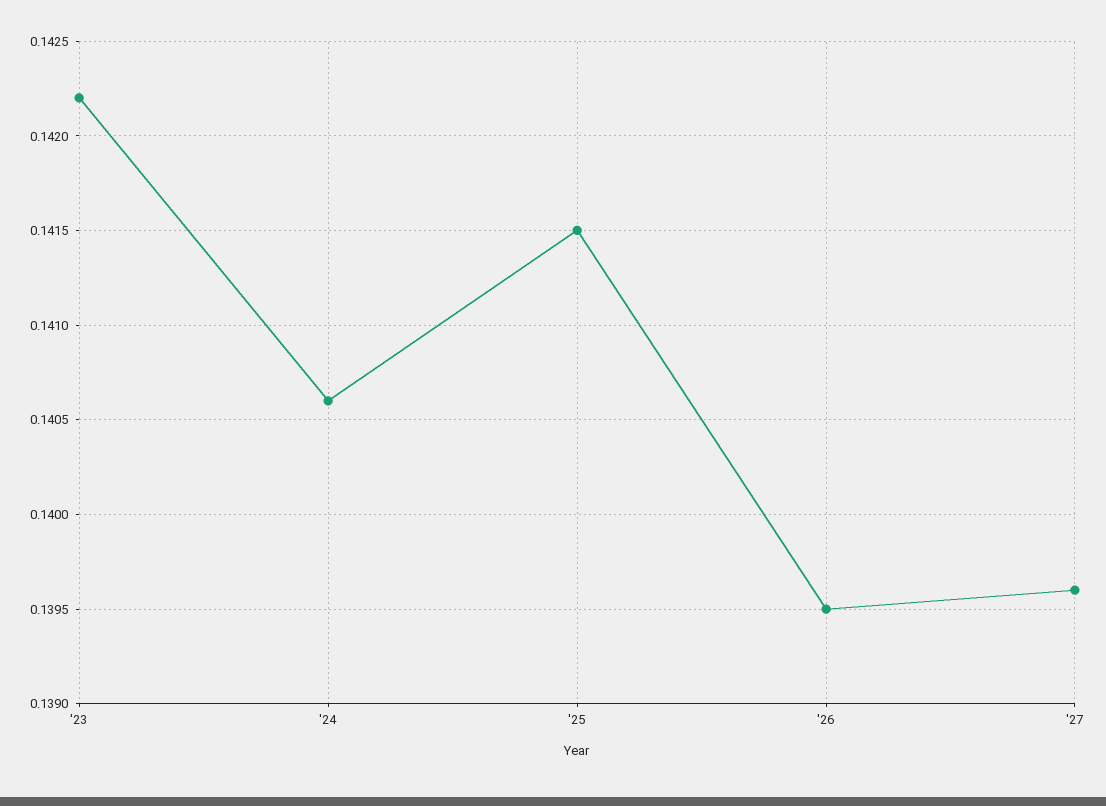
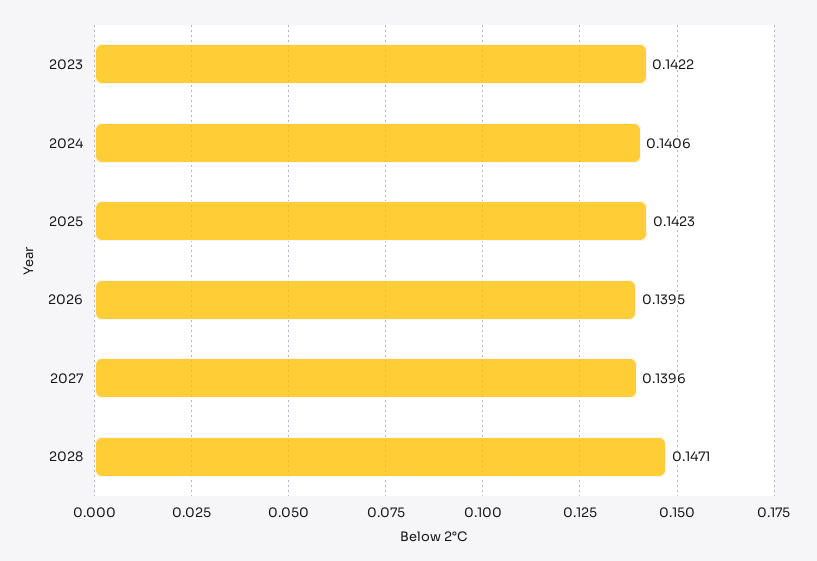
'25: 0.1415 -> 0.1423
2028: none -> 0.1471

